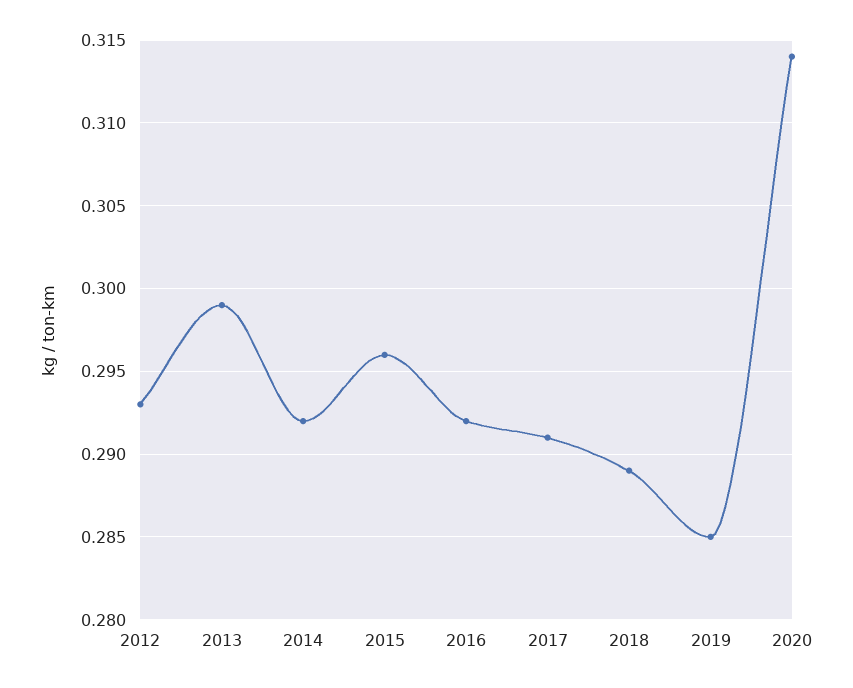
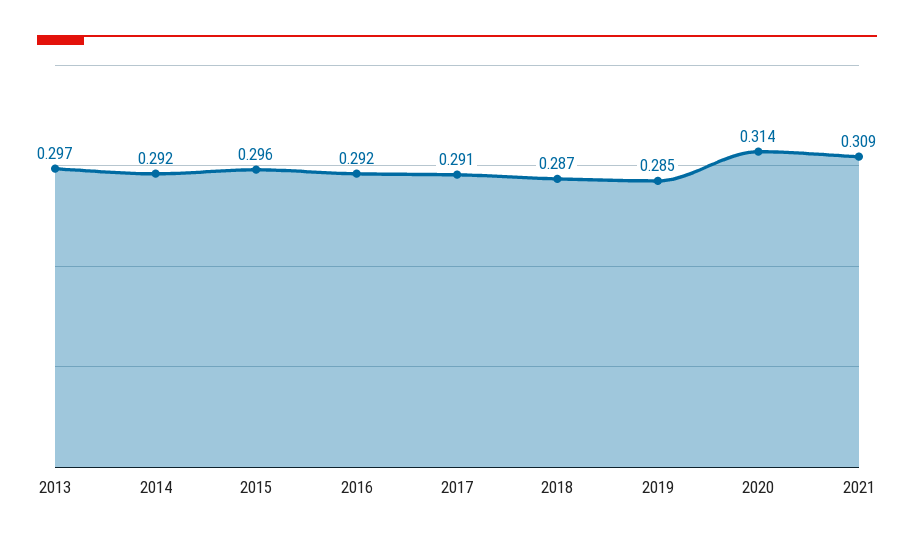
2012: 0.293 -> none
2013: 0.299 -> 0.297
2018: 0.289 -> 0.287
2021: none -> 0.309

